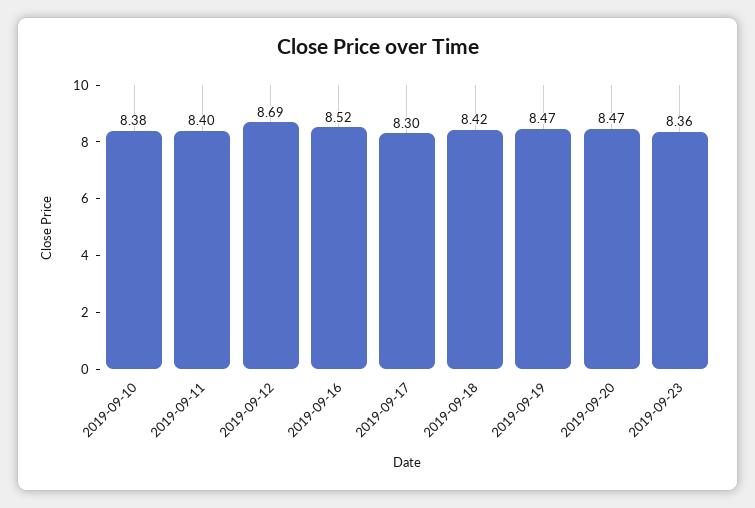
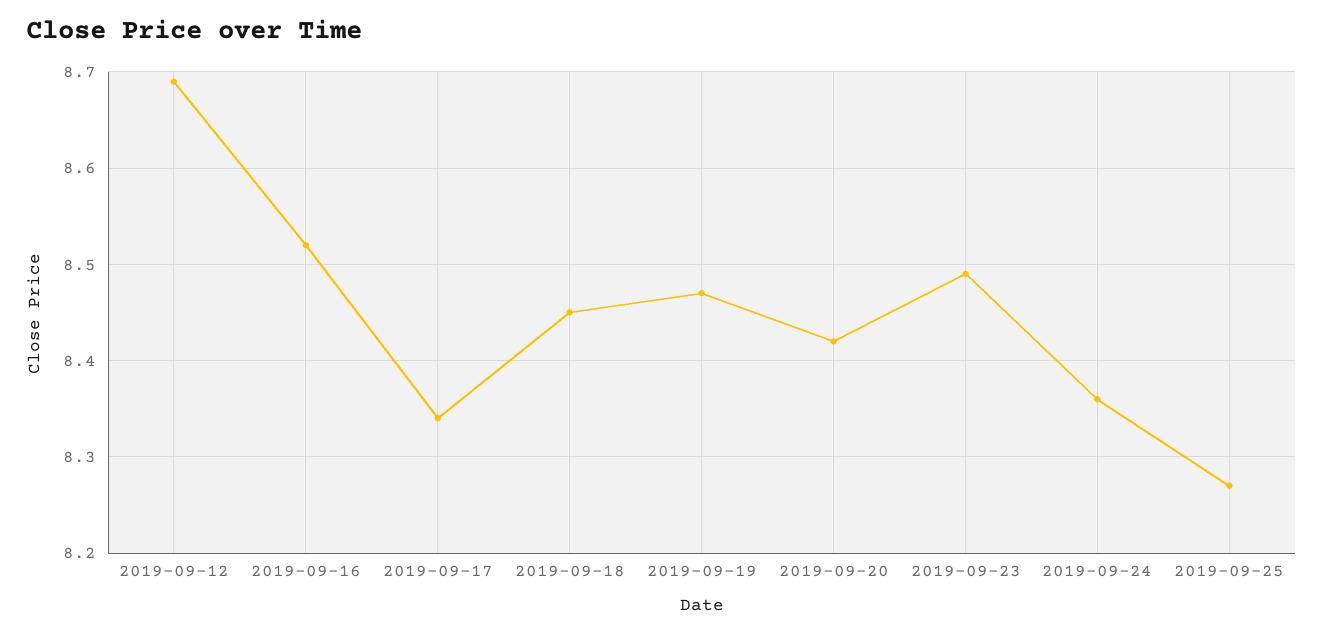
2019-09-10: 8.38 -> none
2019-09-11: 8.4 -> none
2019-09-17: 8.3 -> 8.34
2019-09-18: 8.42 -> 8.45
2019-09-20: 8.47 -> 8.42
2019-09-23: 8.36 -> 8.49
2019-09-24: none -> 8.36
2019-09-25: none -> 8.27

